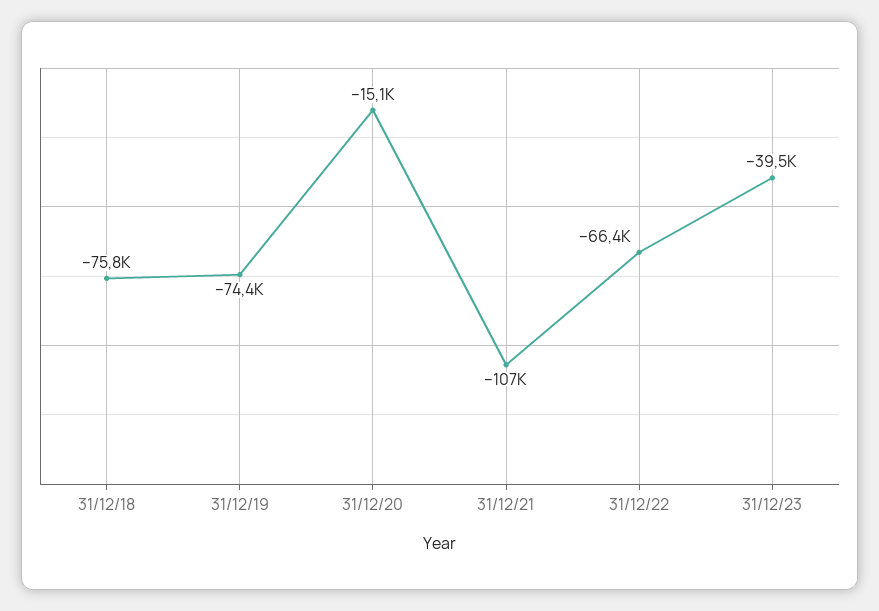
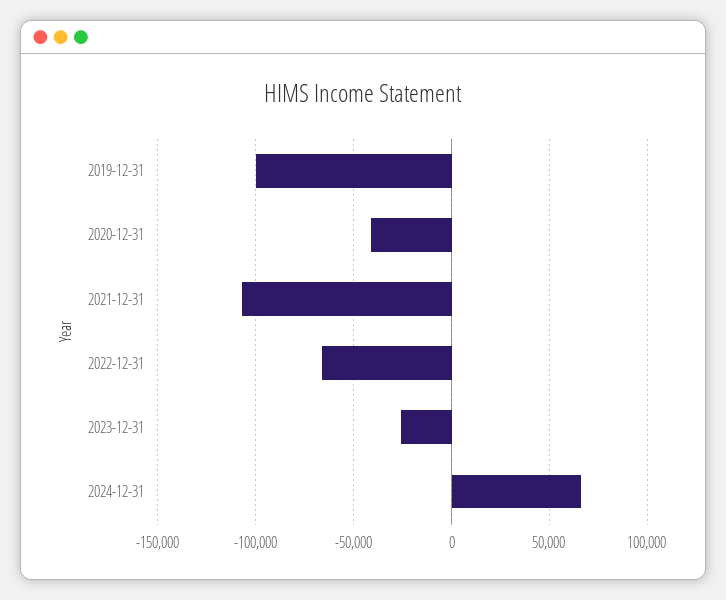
31/12/18: -75800 -> none
31/12/19: -74400 -> -100000
31/12/20: -15100 -> -40000
31/12/23: -39500 -> -25000
2024-12-31: none -> 65000

